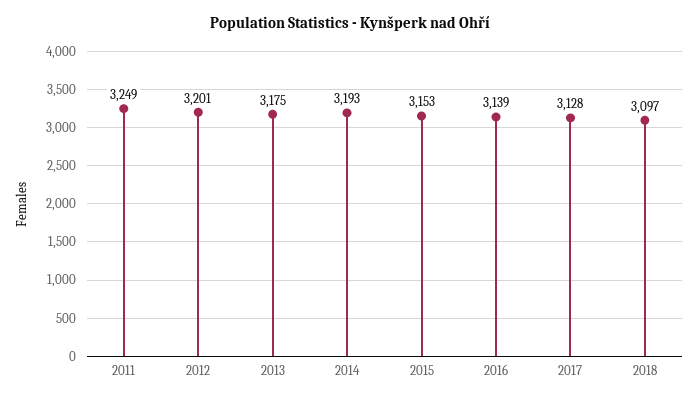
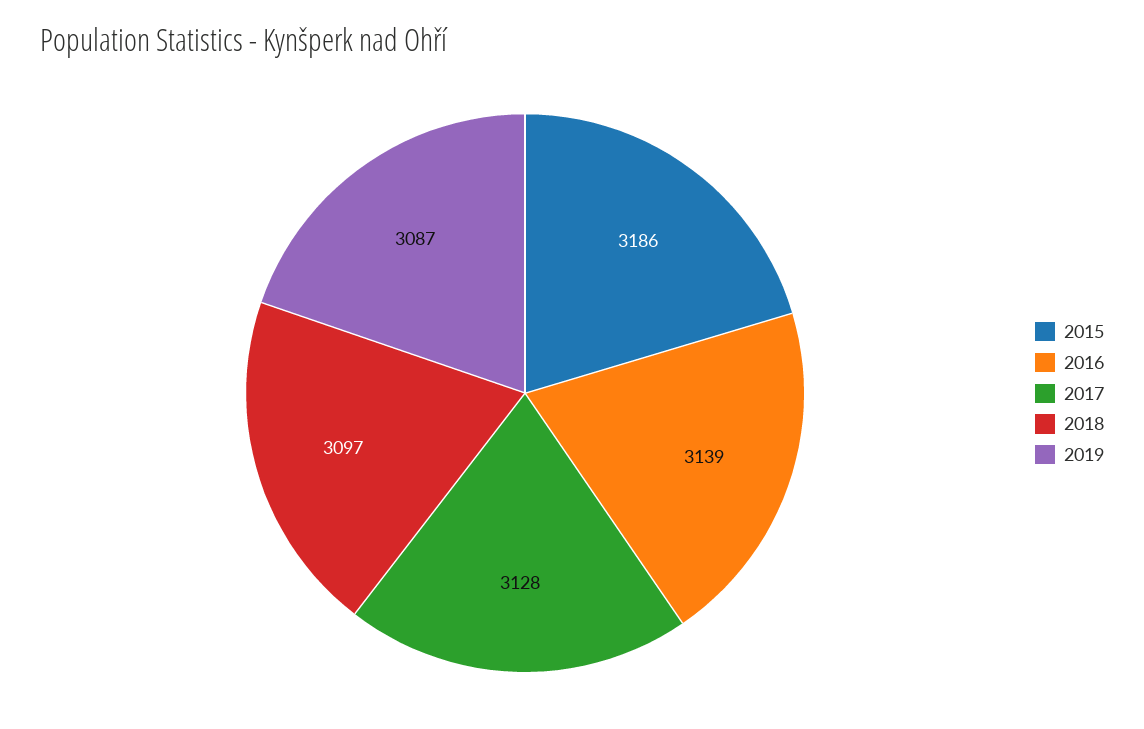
2011: 3249 -> none
2012: 3201 -> none
2013: 3175 -> none
2014: 3193 -> none
2015: 3153 -> 3186
2019: none -> 3087

